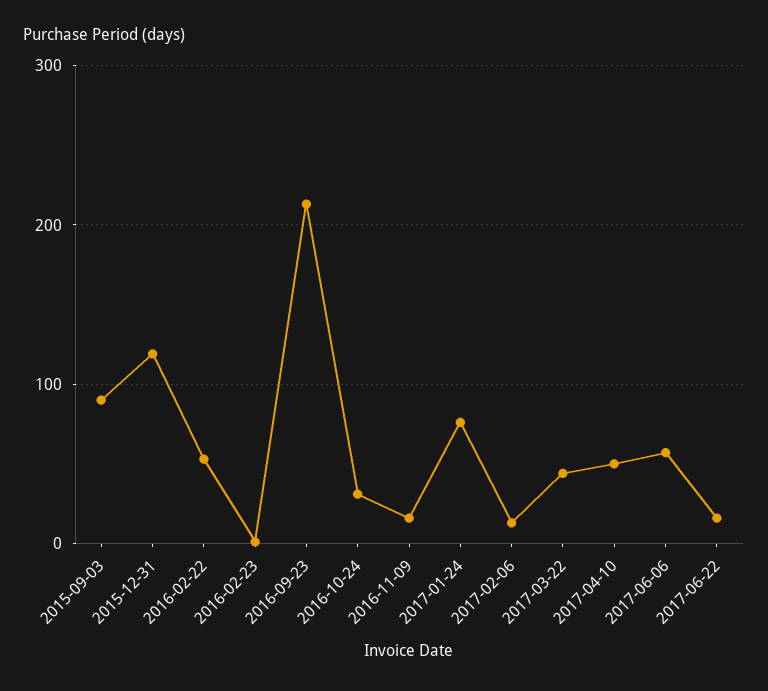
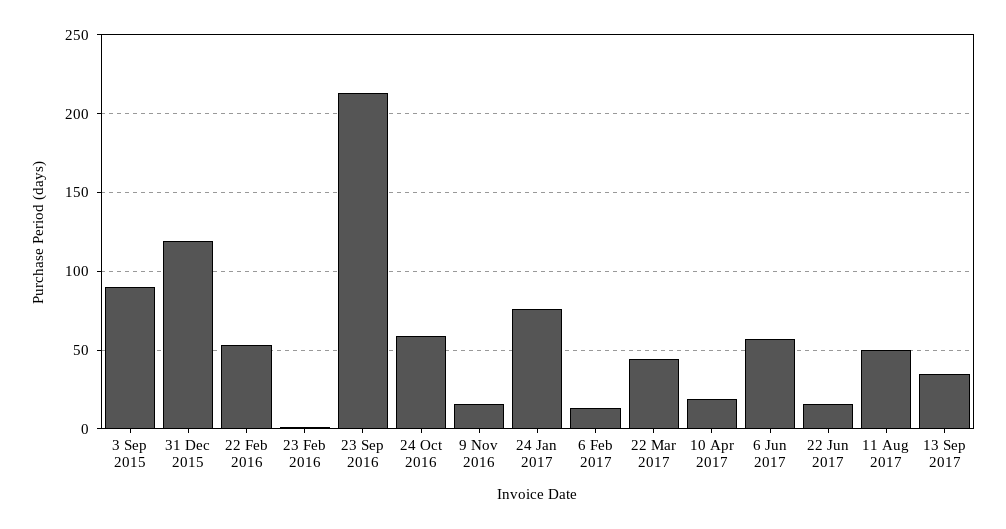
2016-10-24: 30 -> 60
2017-04-10: 50 -> 20
11 Aug 2017: none -> 50
13 Sep 2017: none -> 35

